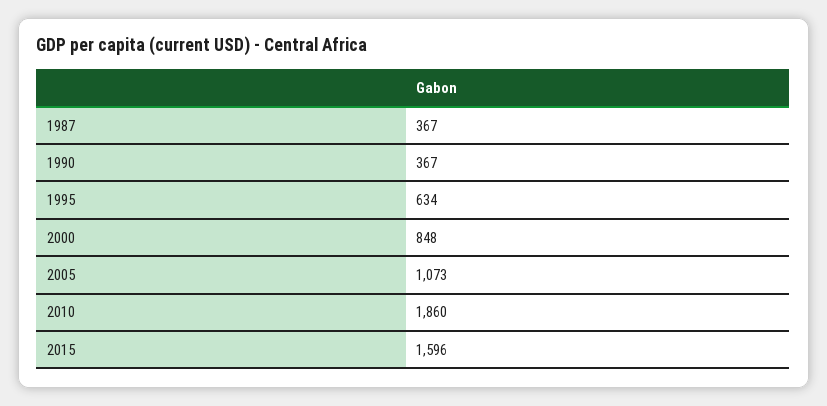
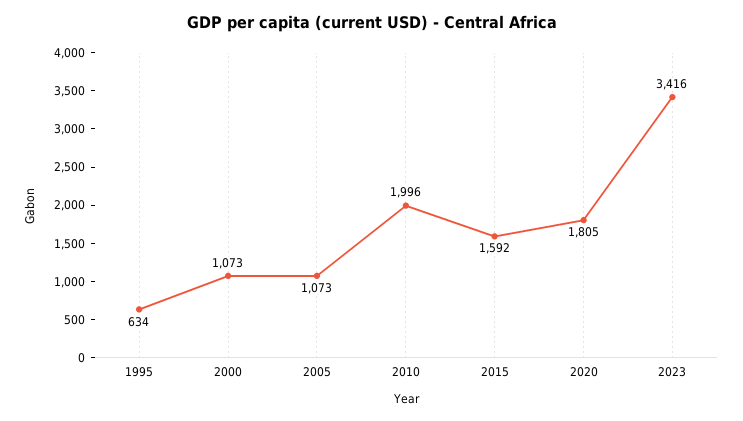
1987: 367 -> none
1990: 367 -> none
2000: 848 -> 1073
2010: 1860 -> 1996
2015: 1596 -> 1592
2020: none -> 1805
2023: none -> 3416

